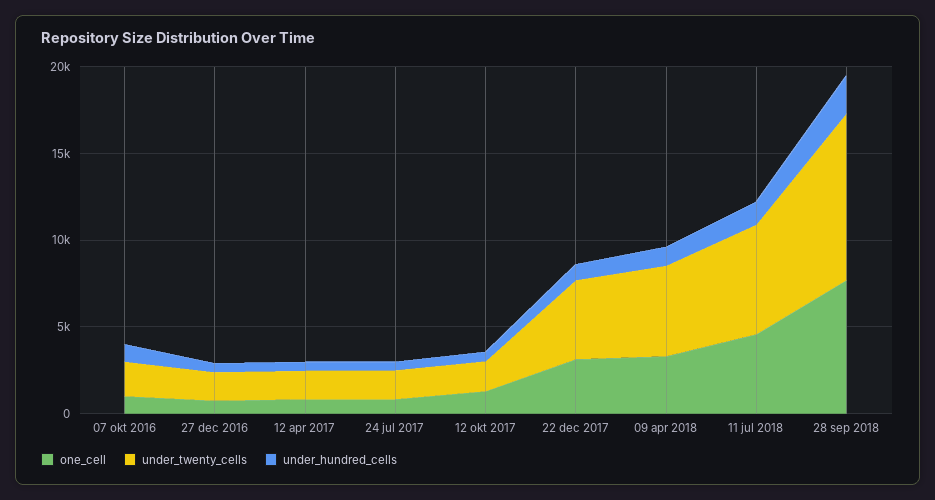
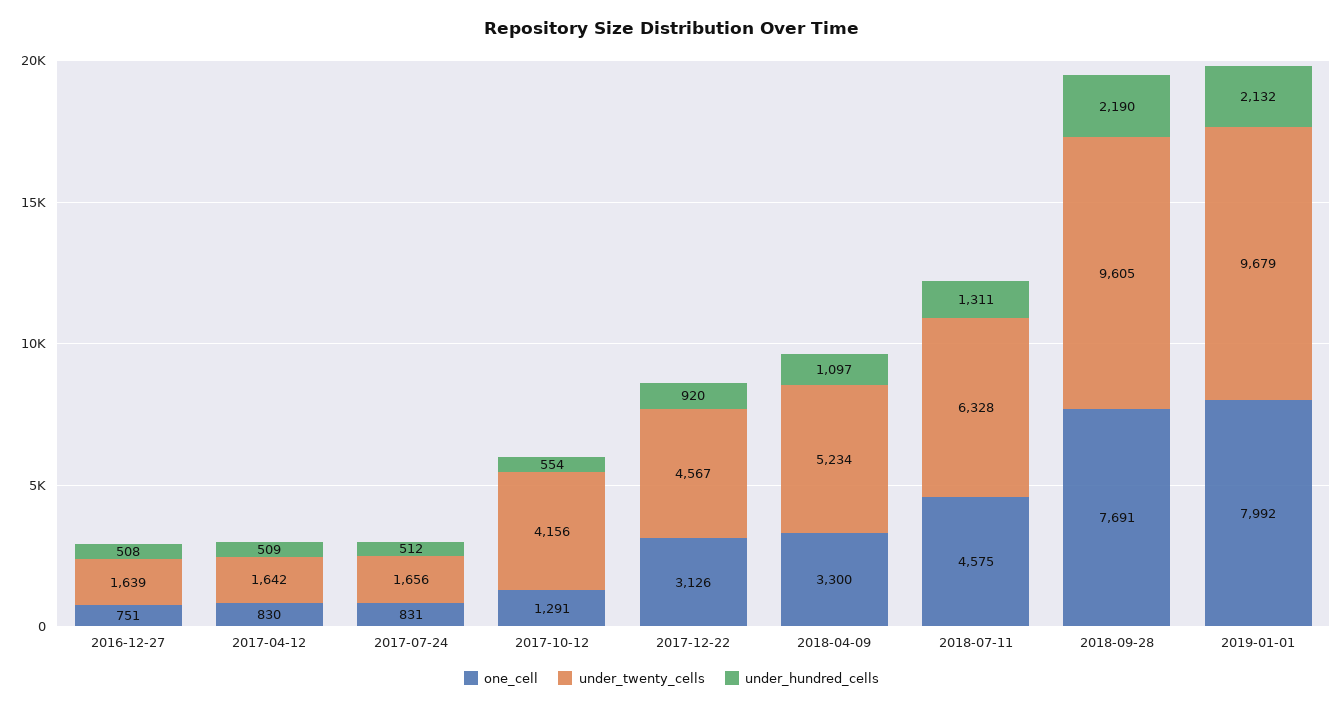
one_cell, 07 okt 2016: 1000 -> none
under_twenty_cells, 07 okt 2016: 2000 -> none
under_hundred_cells, 07 okt 2016: 1000 -> none
under_twenty_cells, 12 okt 2017: 2000 -> 4156
one_cell, 2019-01-01: none -> 7992
under_twenty_cells, 2019-01-01: none -> 9679
under_hundred_cells, 2019-01-01: none -> 2132

